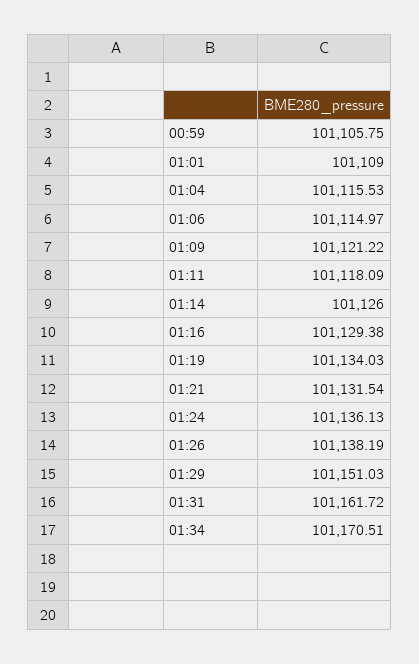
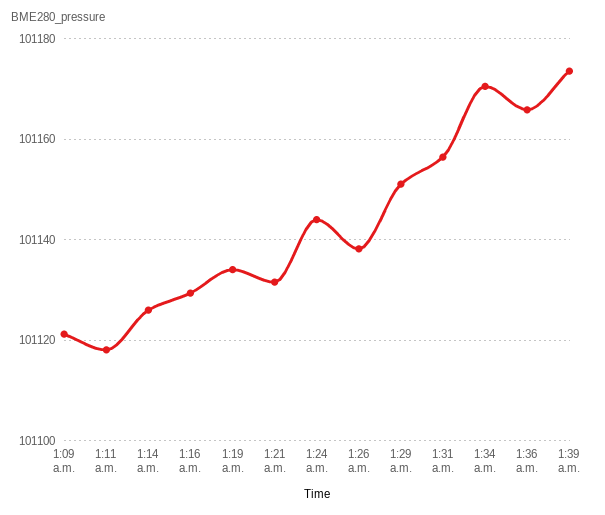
00:59: 101105.75 -> none
01:01: 101109 -> none
01:04: 101115.53 -> none
01:06: 101114.97 -> none
01:24: 101136.13 -> 101144
01:31: 101161.72 -> 101156
1:36 a.m.: none -> 101166
1:39 a.m.: none -> 101174

